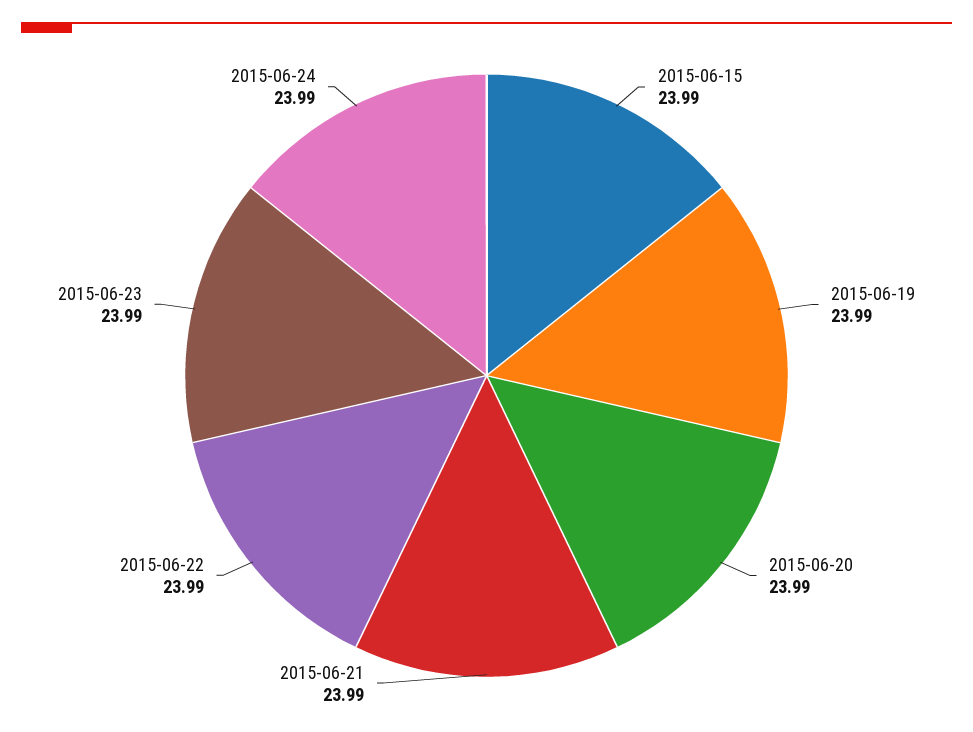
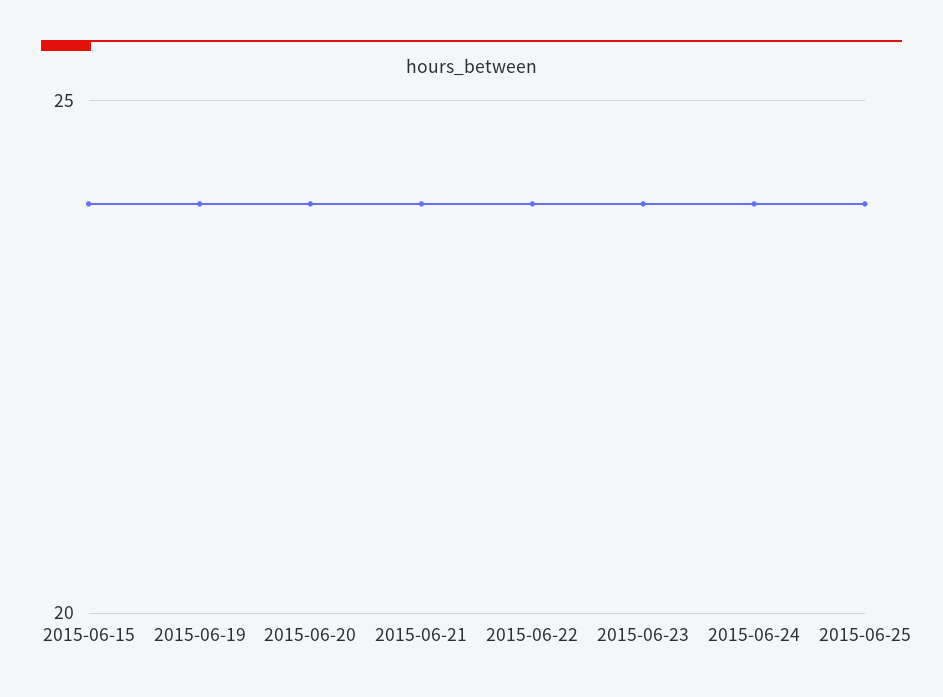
2015-06-25: none -> 24

